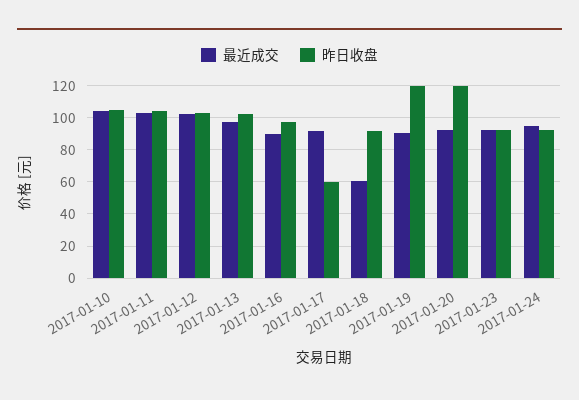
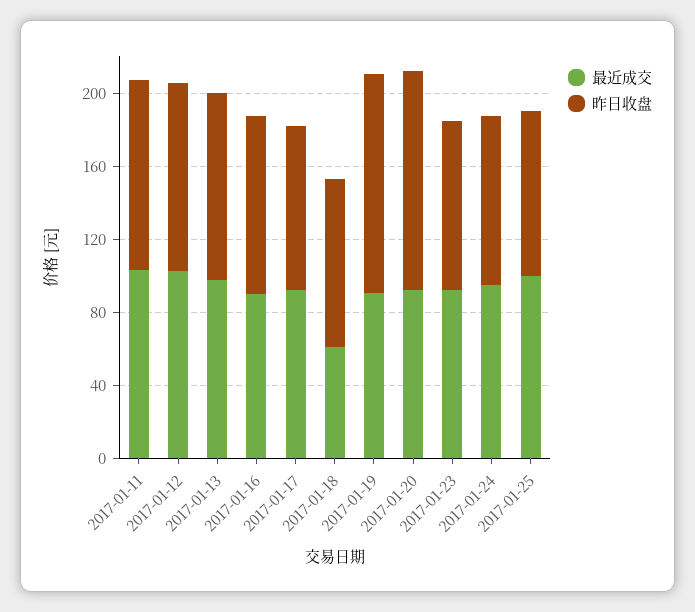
最近成交, 2017-01-10: 105 -> none
昨日收盘, 2017-01-10: 105 -> none
昨日收盘, 2017-01-17: 60 -> 90
最近成交, 2017-01-25: none -> 100
昨日收盘, 2017-01-25: none -> 90

